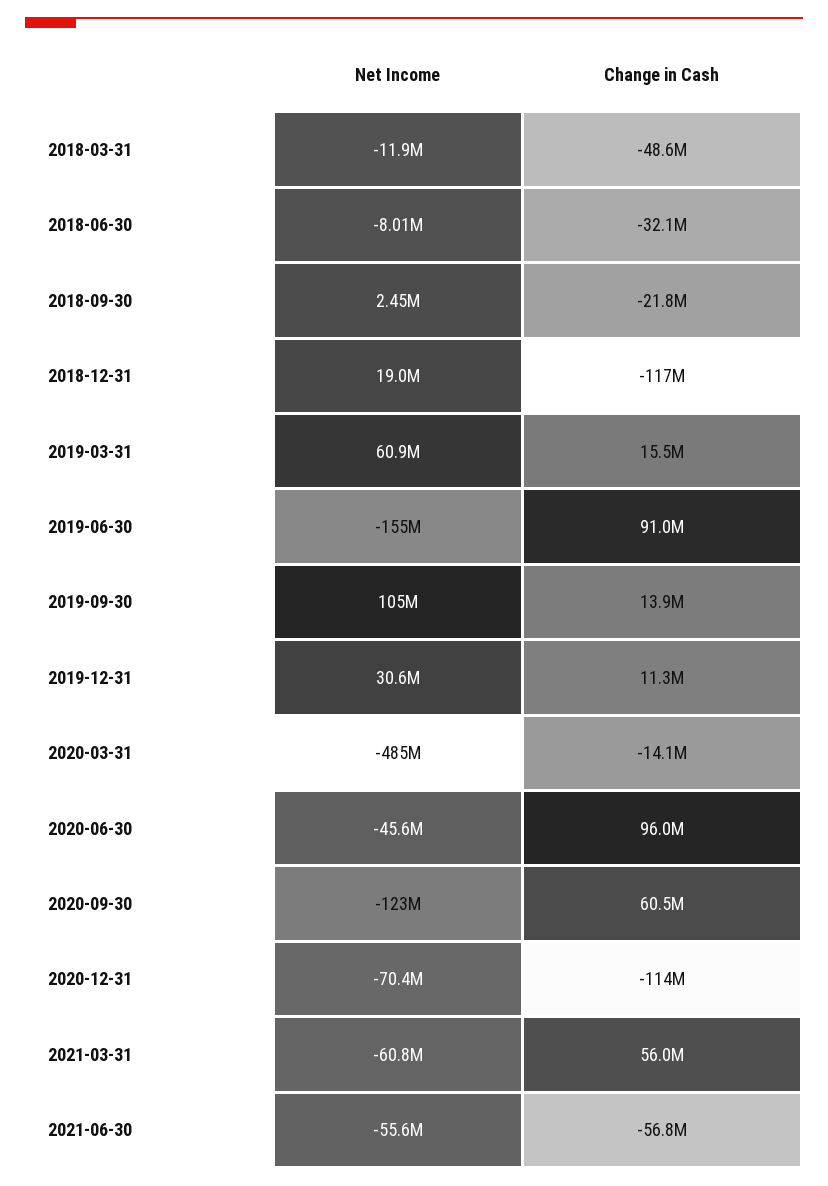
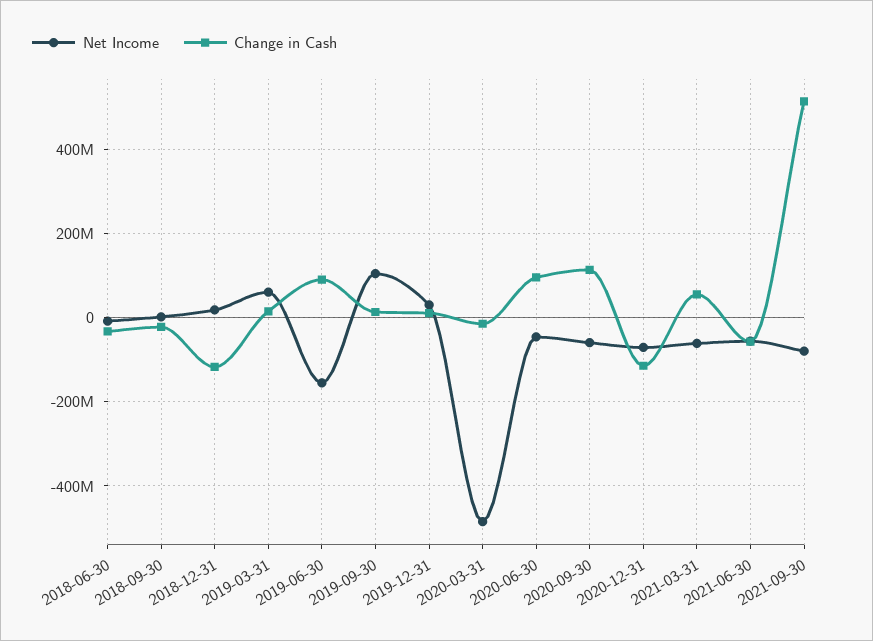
Net Income, 2018-03-31: -11900000 -> none
Change in Cash, 2018-03-31: -48600000 -> none
Net Income, 2020-09-30: -123000000 -> -60000000
Change in Cash, 2020-09-30: 60500000 -> 120000000
Net Income, 2021-09-30: none -> -80000000
Change in Cash, 2021-09-30: none -> 520000000

